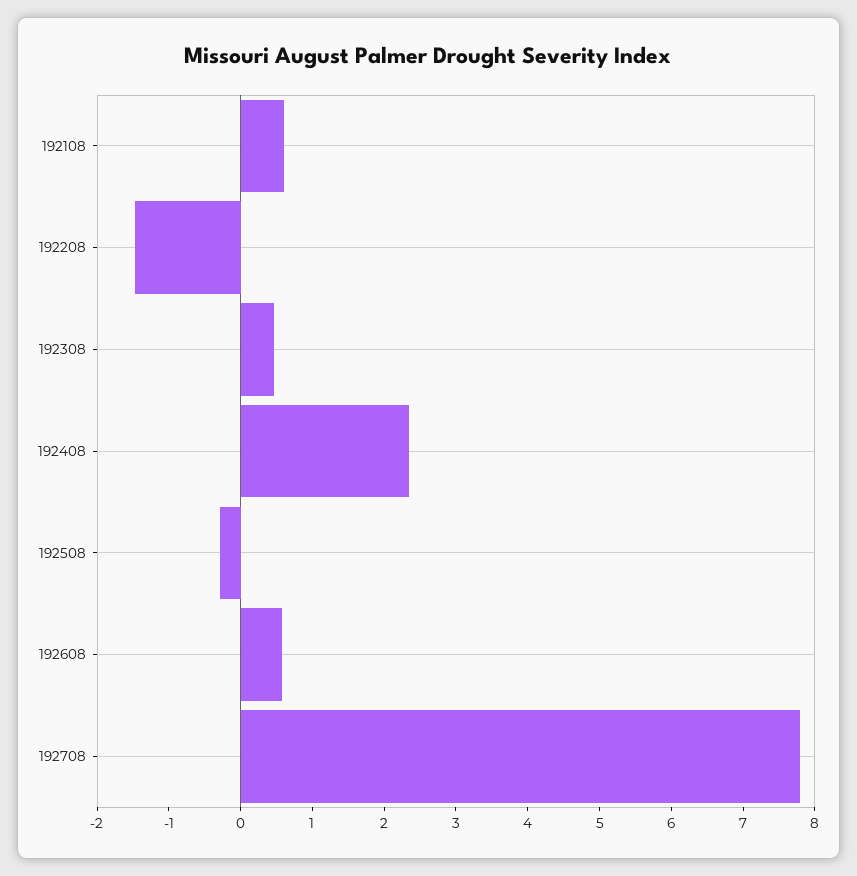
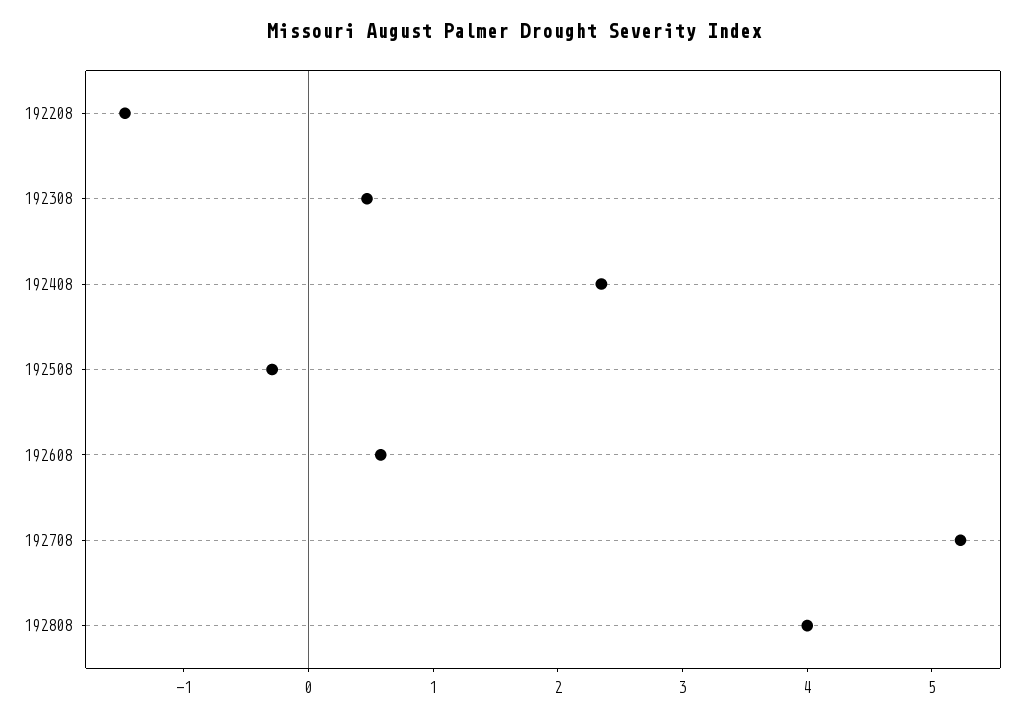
192108: 0.6 -> none
192708: 7.8 -> 5.2
192808: none -> 4

